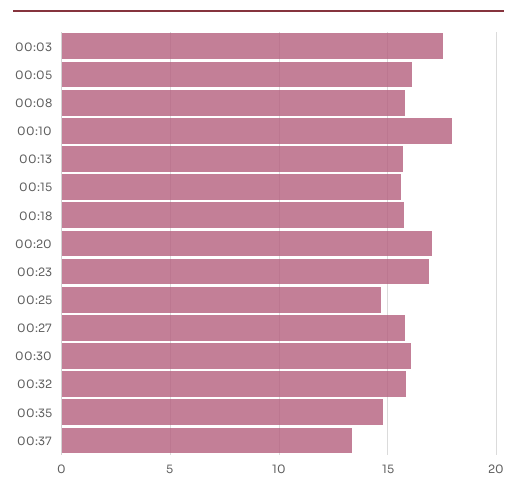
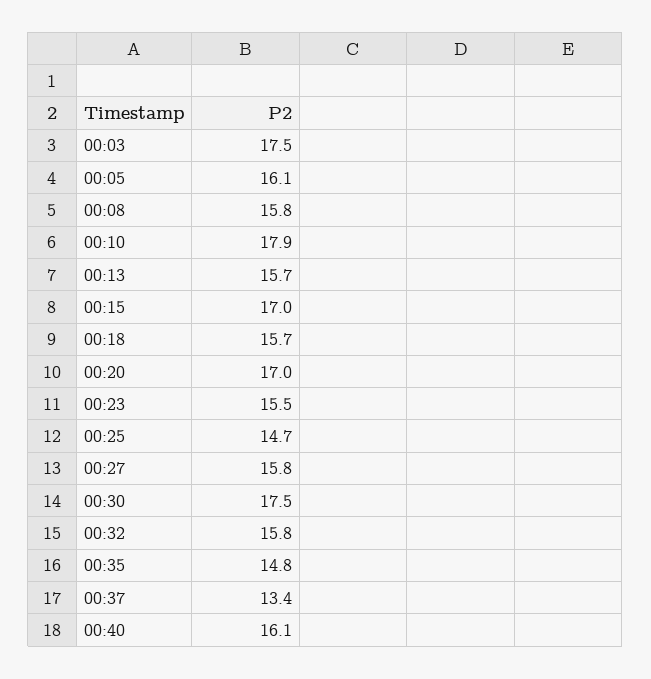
00:15: 15.5 -> 17
00:23: 17 -> 15.5
00:30: 16 -> 17.5
00:40: none -> 16.1

